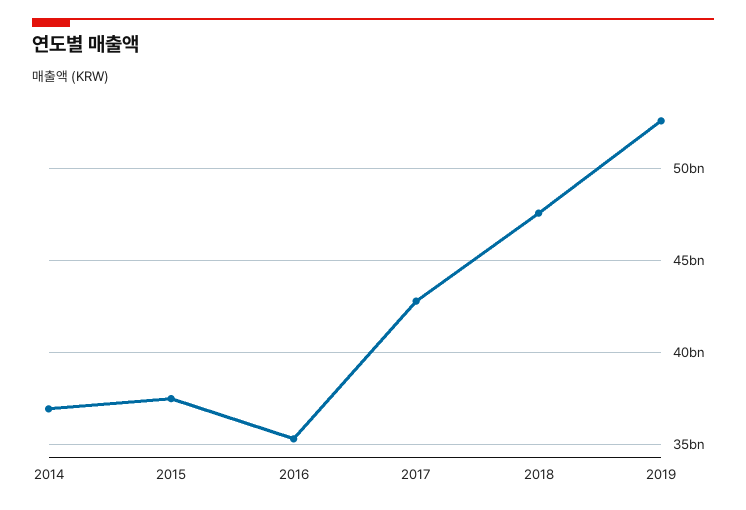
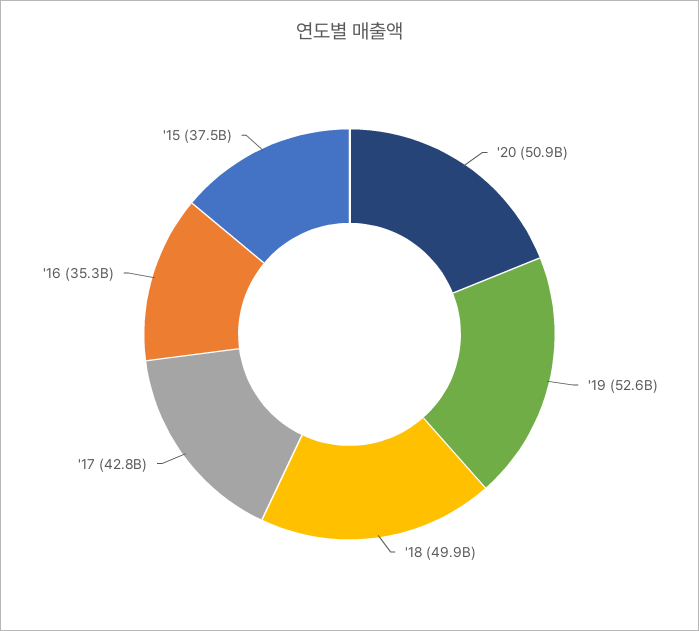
2014: 37000000000 -> none
2018: 47500000000 -> 49900000000
'20: none -> 50900000000

